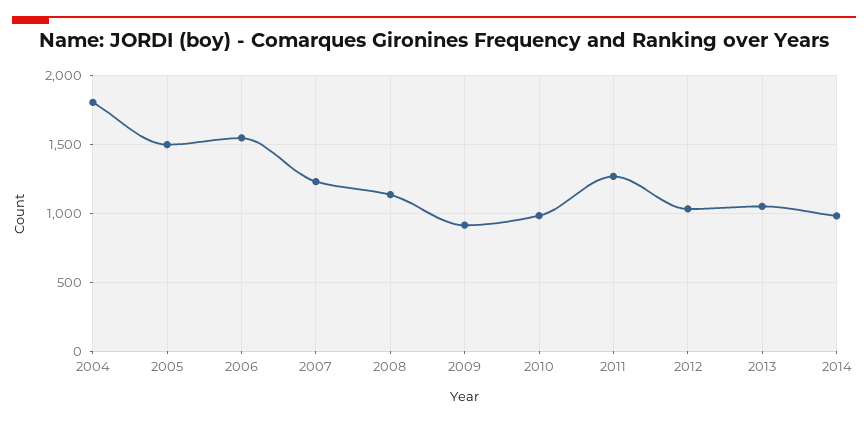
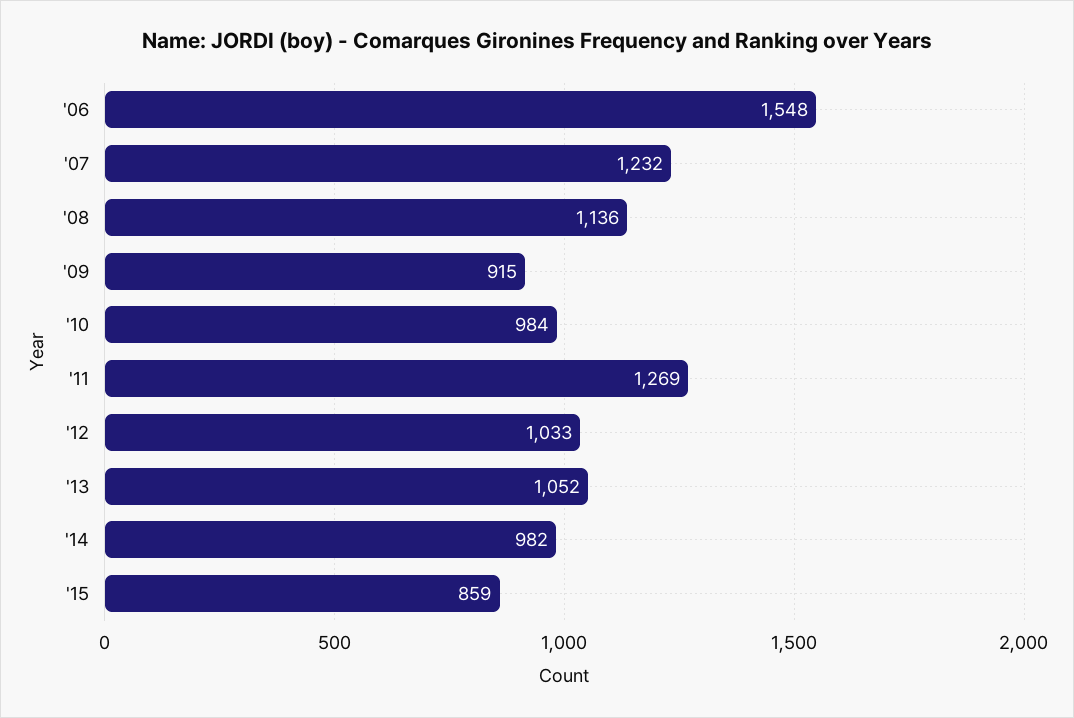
2004: 1800 -> none
2005: 1500 -> none
'15: none -> 859

